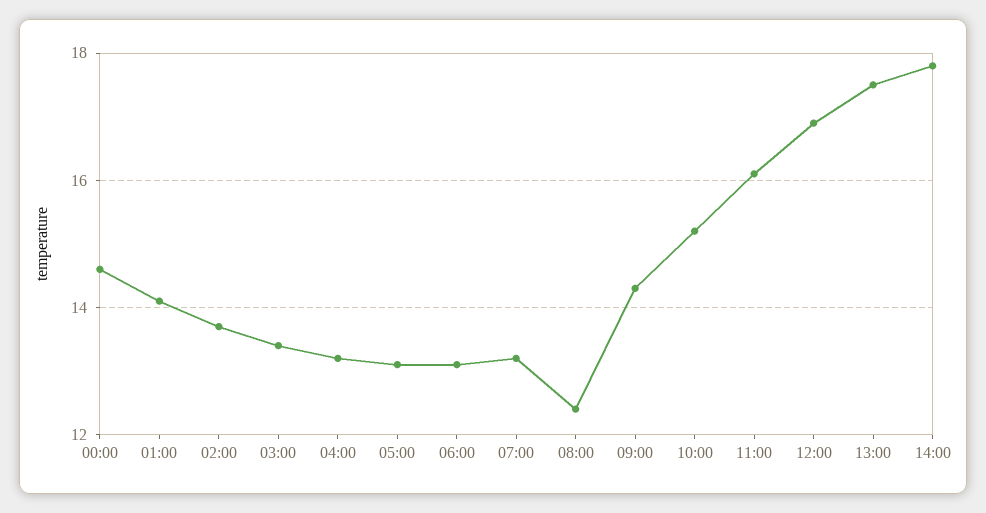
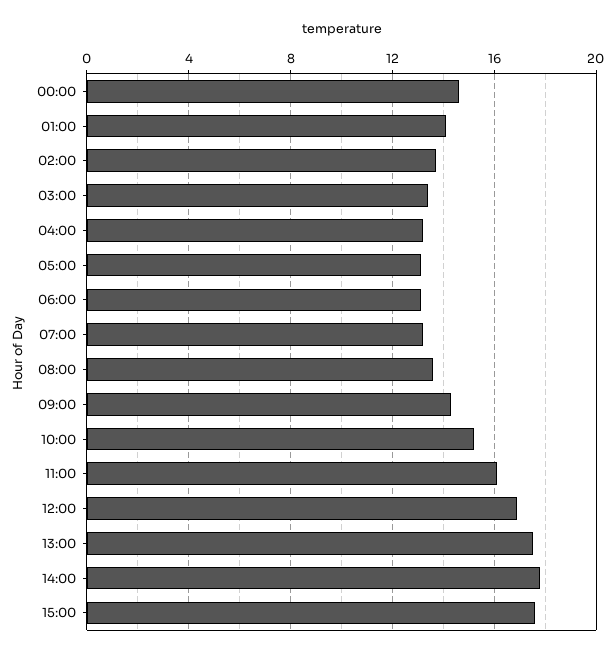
08:00: 12.5 -> 13.5
15:00: none -> 17.5

